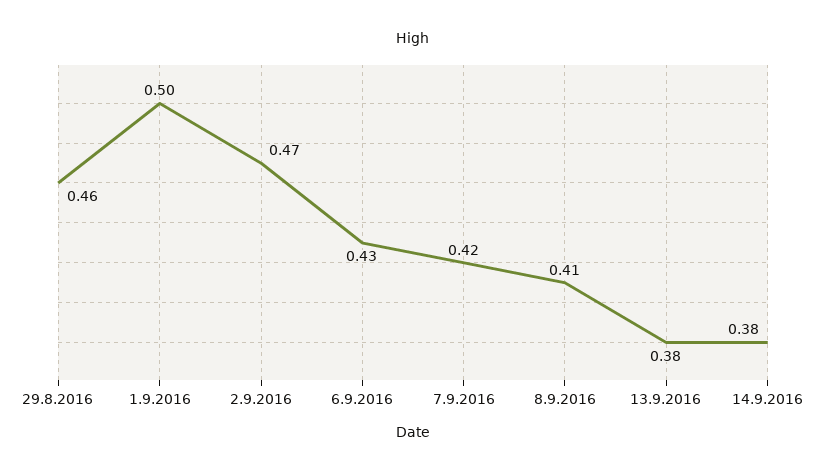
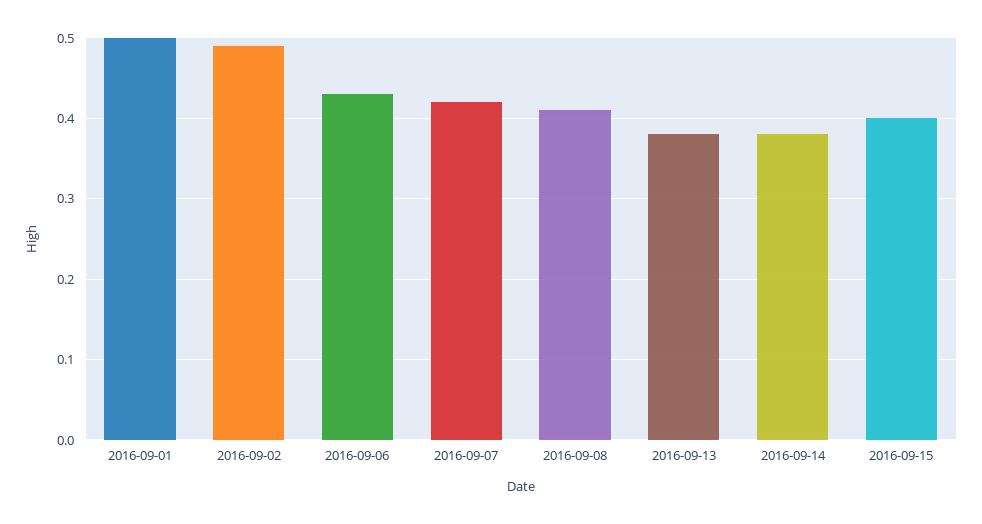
29.8.2016: 0.46 -> none
2.9.2016: 0.47 -> 0.49
2016-09-15: none -> 0.4

